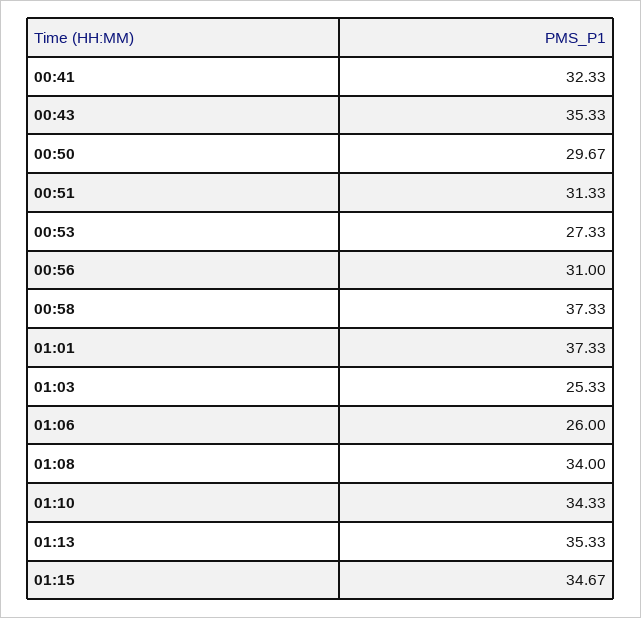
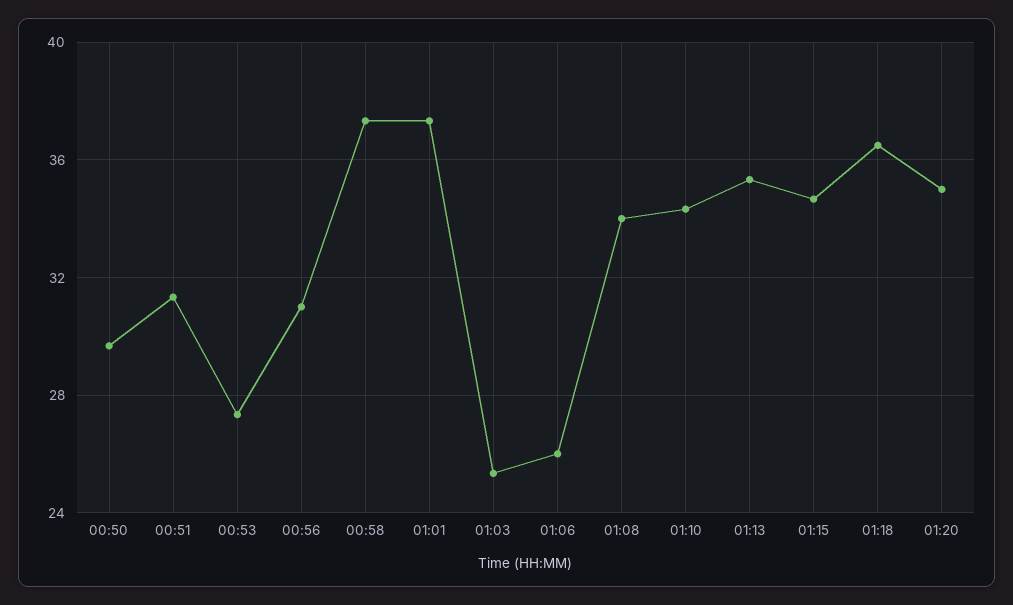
00:41: 32.33 -> none
00:43: 35.33 -> none
01:18: none -> 36.5
01:20: none -> 35

